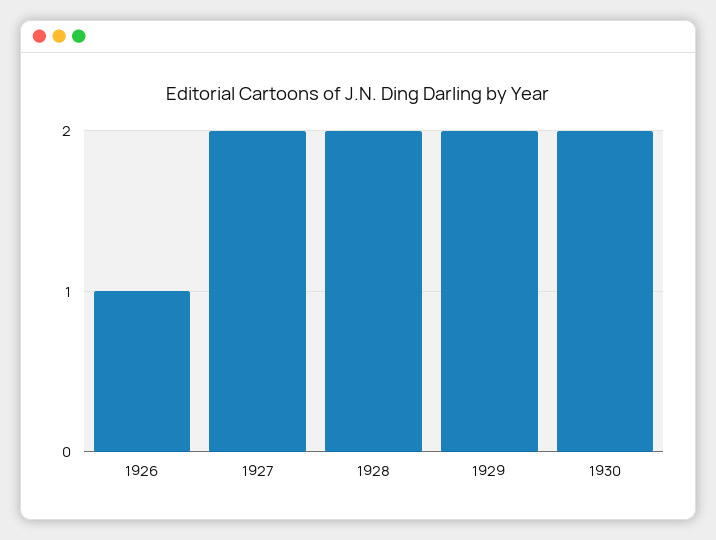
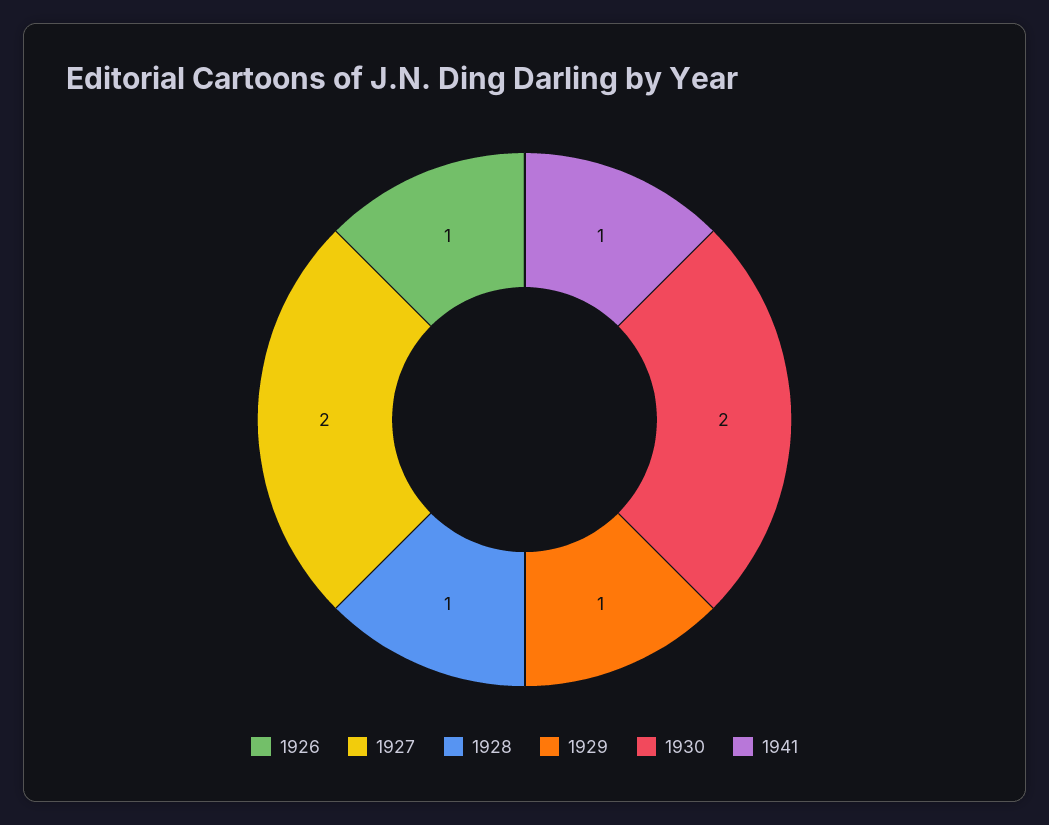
1928: 2 -> 1
1929: 2 -> 1
1941: none -> 1

